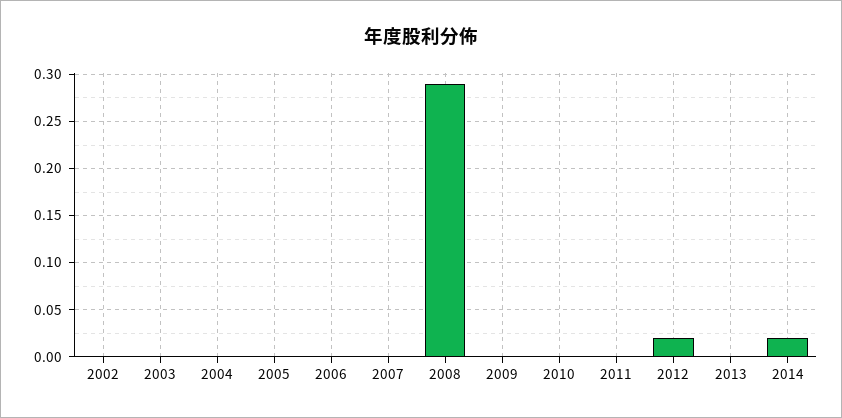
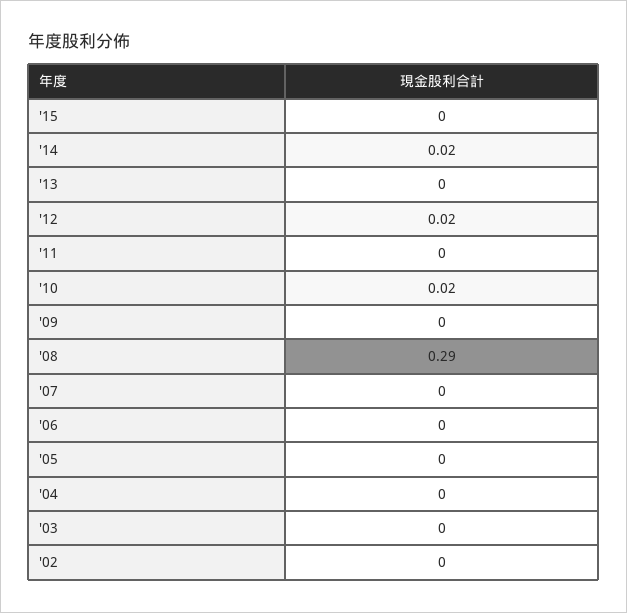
2010: 0 -> 0.02
'15: none -> 0

